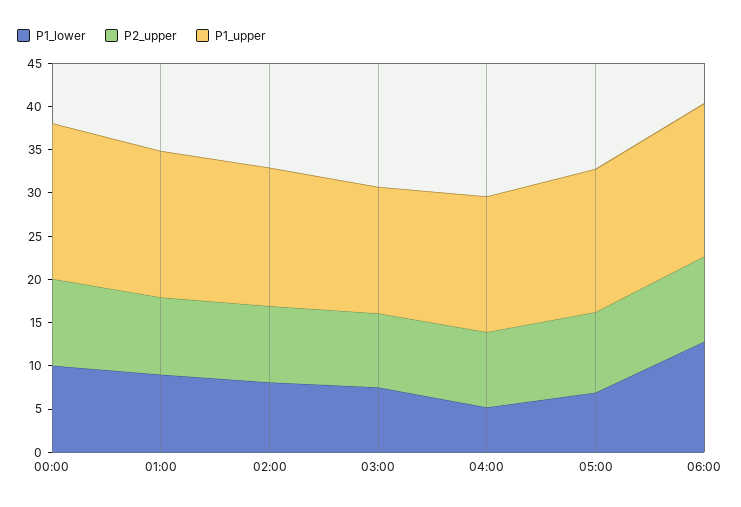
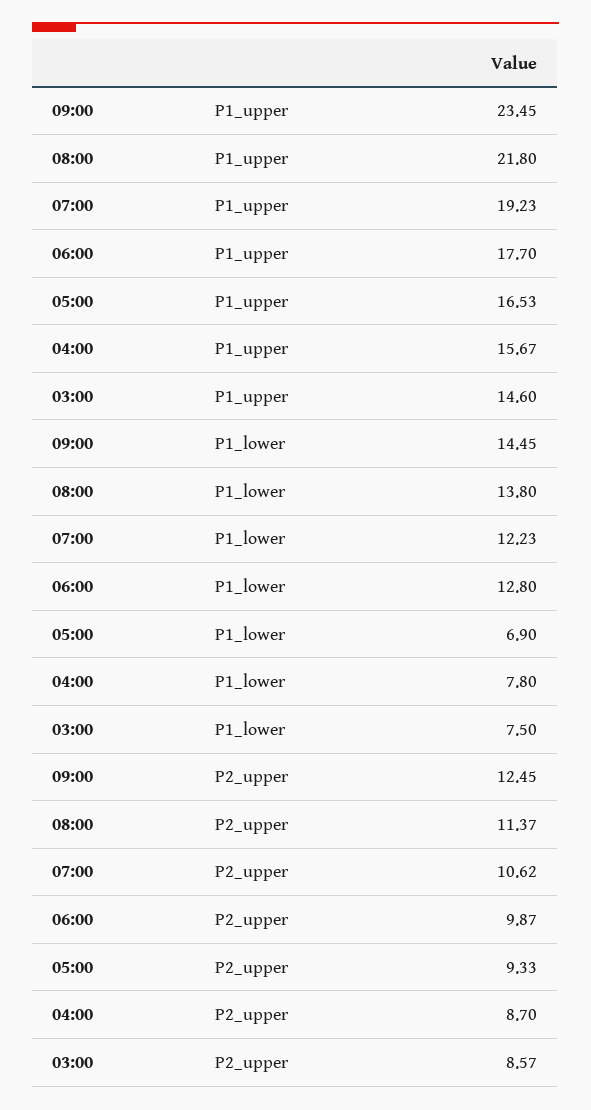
P1_lower, 00:00: 10 -> none
P2_upper, 00:00: 10 -> none
P1_upper, 00:00: 18 -> none
P1_lower, 01:00: 9 -> none
P2_upper, 01:00: 9 -> none
P1_upper, 01:00: 17 -> none
P1_lower, 02:00: 8 -> none
P2_upper, 02:00: 9 -> none
P1_upper, 02:00: 16 -> none
P1_lower, 04:00: 5 -> 7.8
P1_upper, 09:00: none -> 23.45
P1_upper, 08:00: none -> 21.8
P1_upper, 07:00: none -> 19.23
P1_lower, 09:00: none -> 14.45
P1_lower, 08:00: none -> 13.8
P1_lower, 07:00: none -> 12.23
P2_upper, 09:00: none -> 12.45
P2_upper, 08:00: none -> 11.37
P2_upper, 07:00: none -> 10.62

